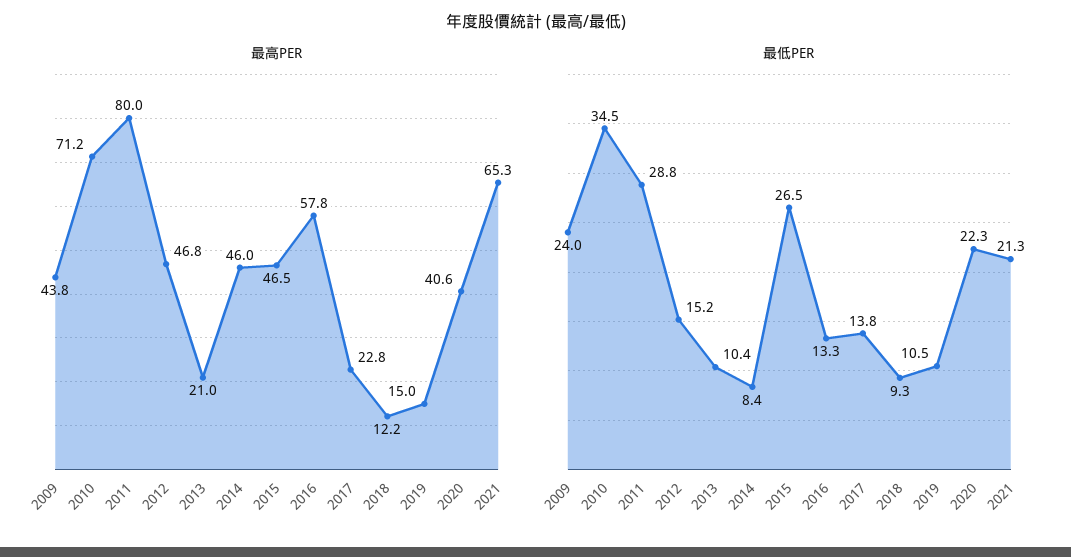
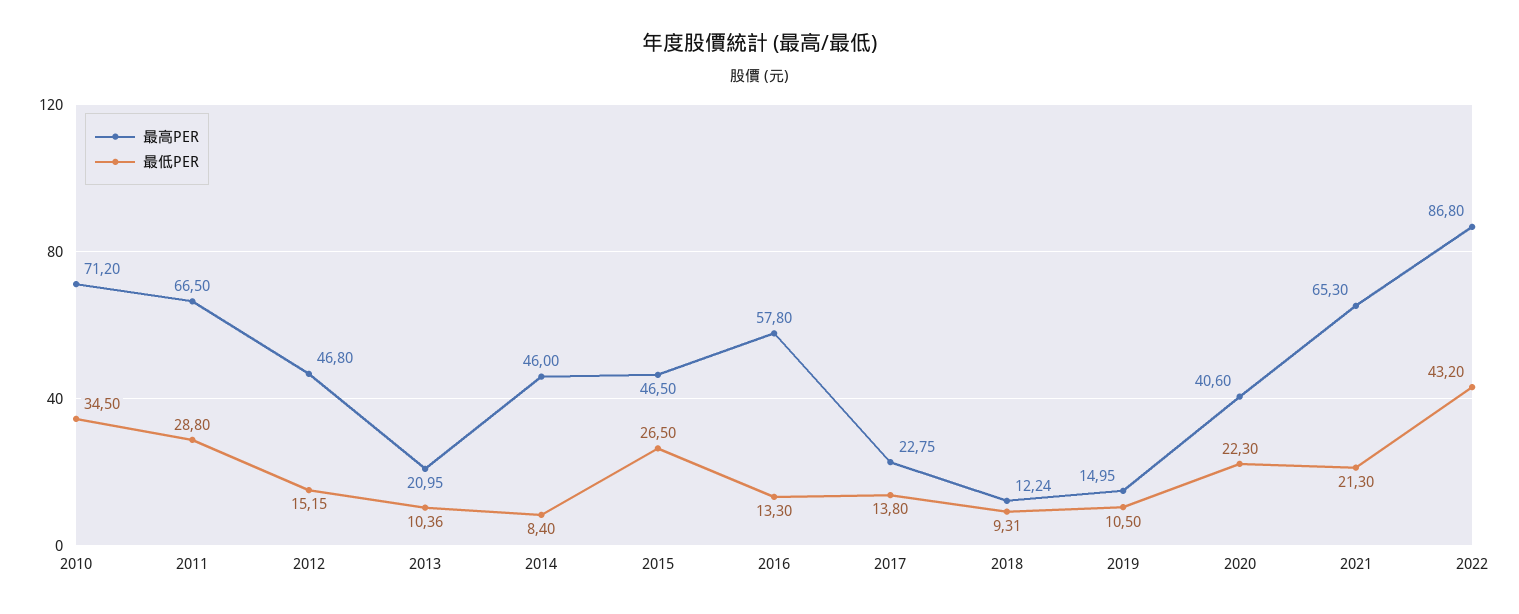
最高PER, 2009: 43.8 -> none
最高PER, 2011: 80 -> 66.5
最低PER, 2009: 24 -> none
最高PER, 2022: none -> 86.8
最低PER, 2022: none -> 43.2

